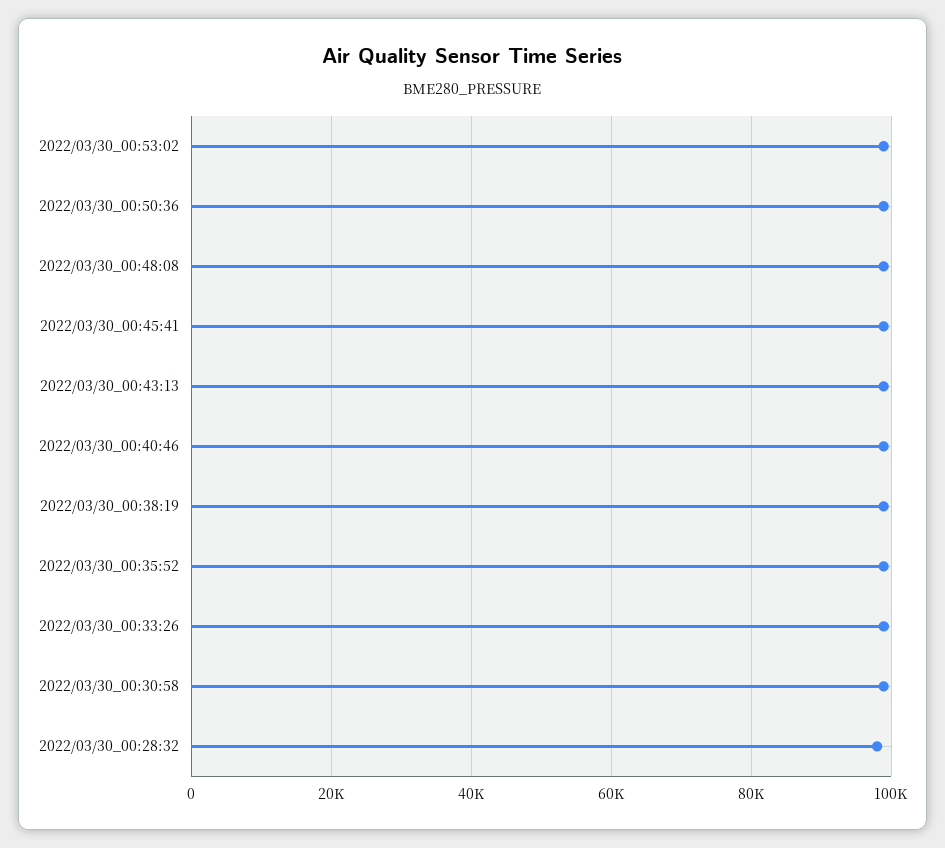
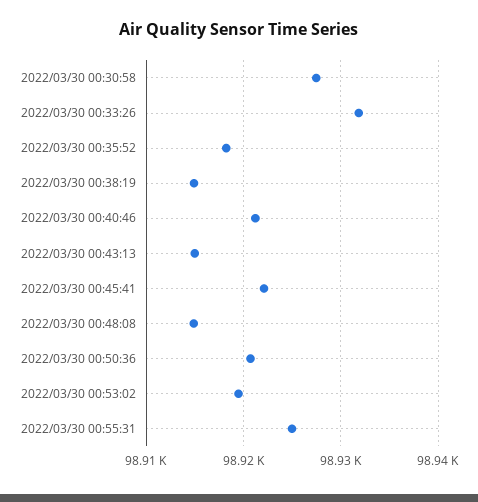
2022/03/30_00:28:32: 98000 -> none
2022/03/30 00:55:31: none -> 98925

